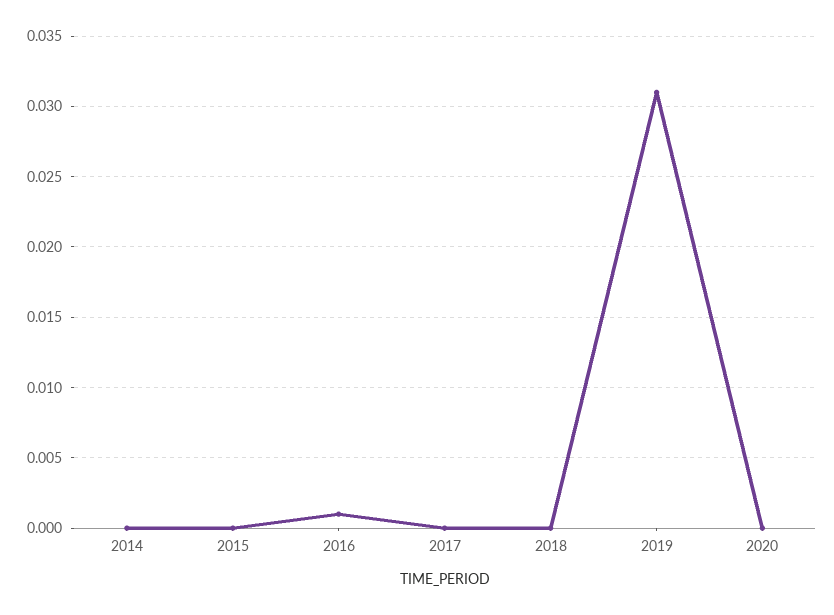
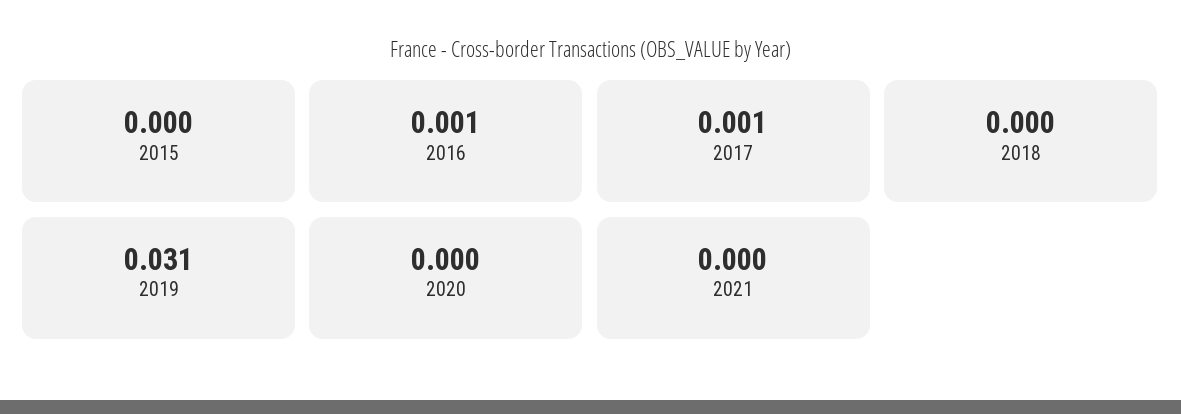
2014: 0 -> none
2017: 0 -> 0.001
2021: none -> 0

